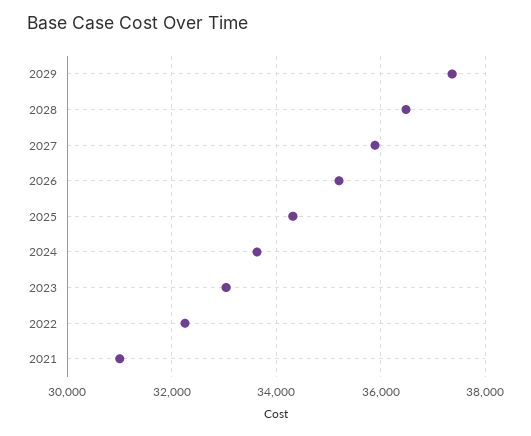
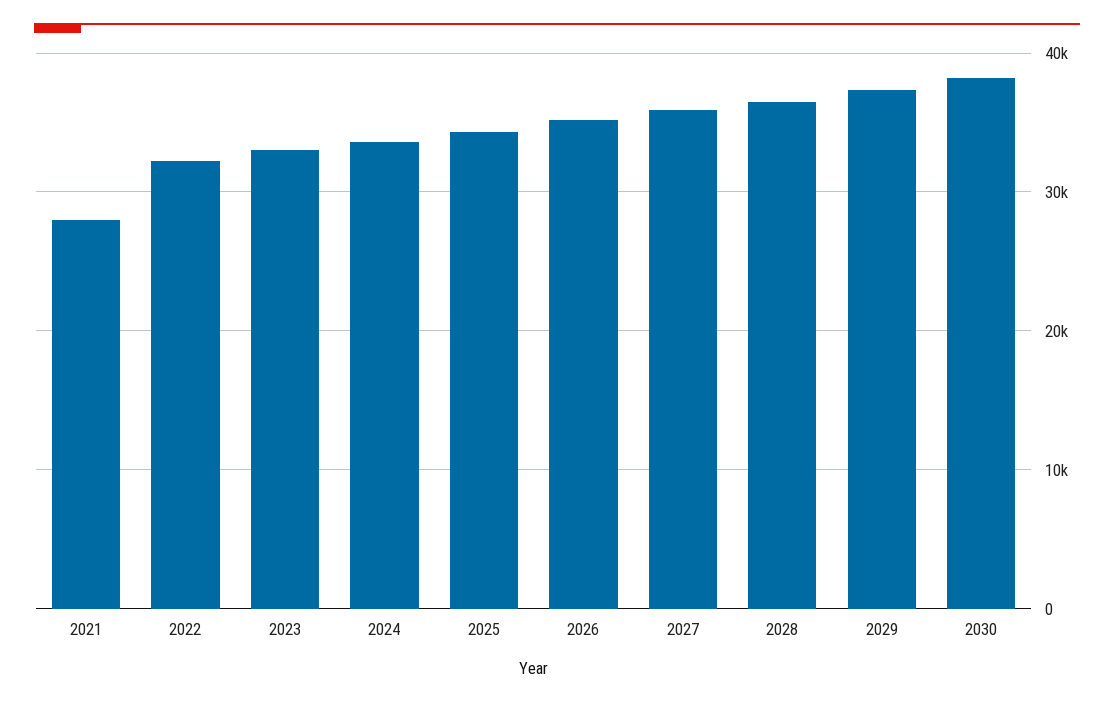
2021: 31000 -> 28000
2030: none -> 38000

